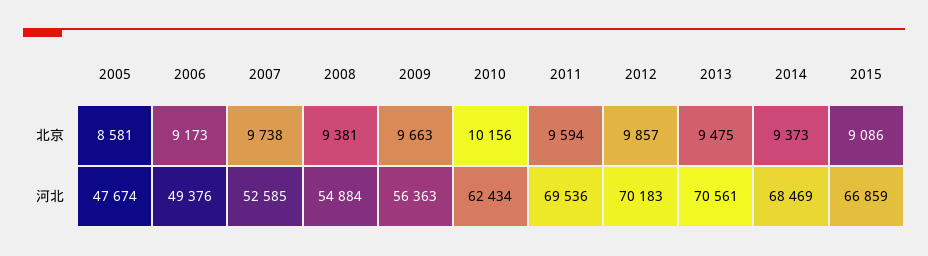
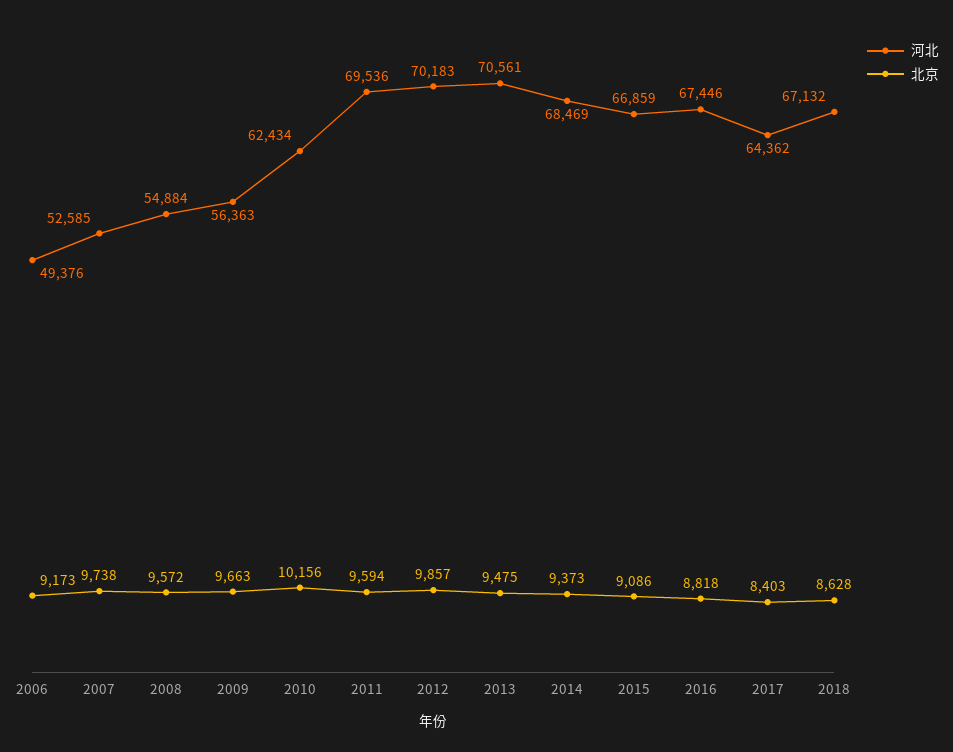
北京, 2005: 8581 -> none
北京, 2008: 9381 -> 9572
河北, 2005: 47674 -> none
河北, 2016: none -> 67446
北京, 2016: none -> 8818
河北, 2017: none -> 64362
北京, 2017: none -> 8403
河北, 2018: none -> 67132
北京, 2018: none -> 8628

